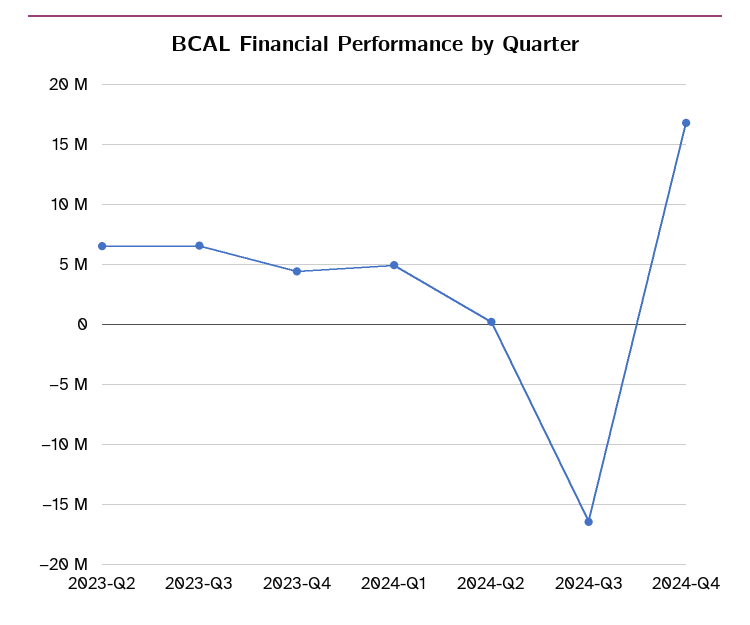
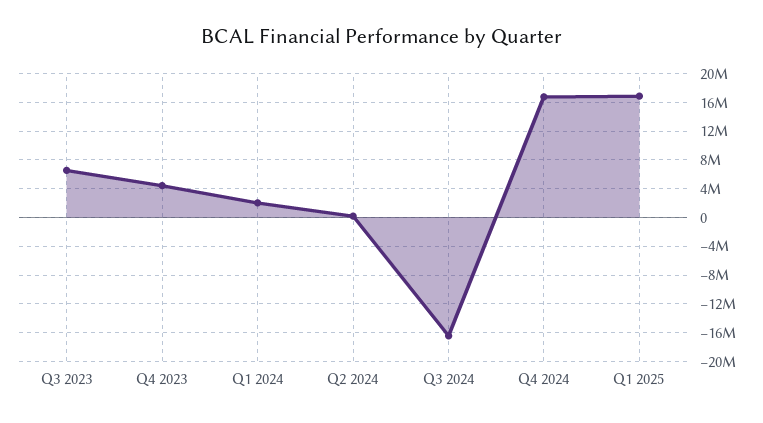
2023-Q2: 6500000 -> none
2024-Q1: 5000000 -> 2000000
Q1 2025: none -> 17000000

